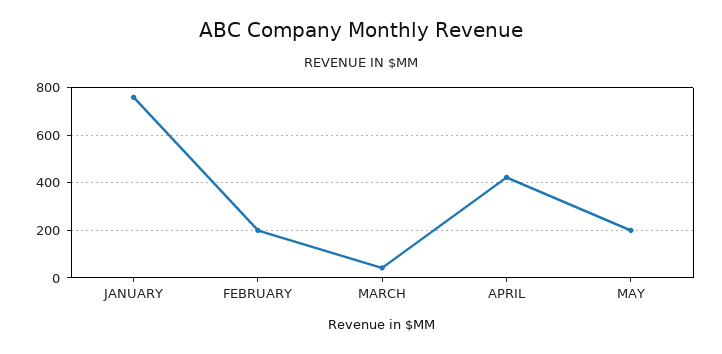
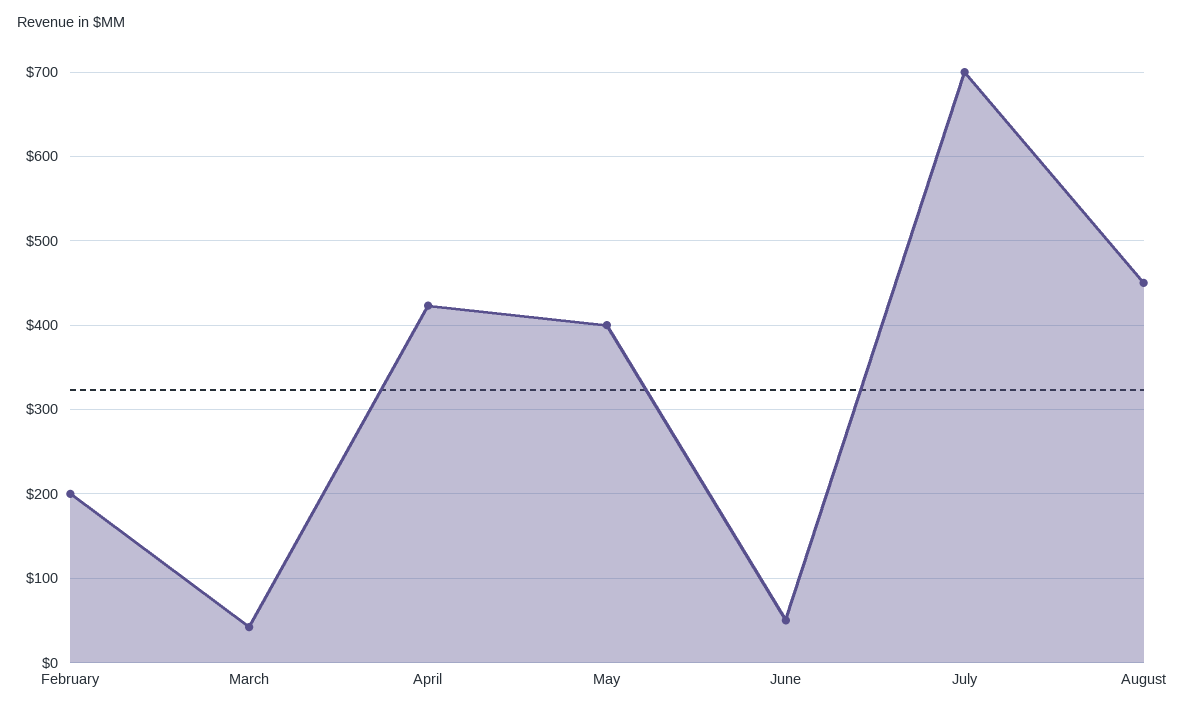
JANUARY: 750 -> none
MAY: 200 -> 400
June: none -> 50
July: none -> 700
August: none -> 450

